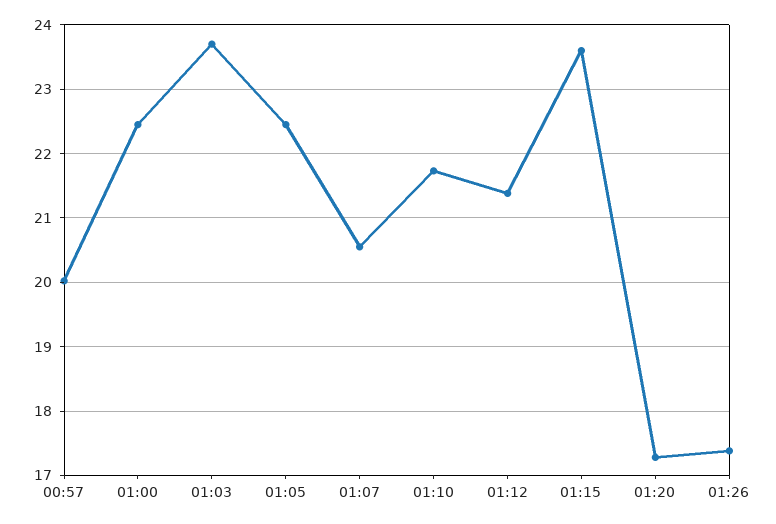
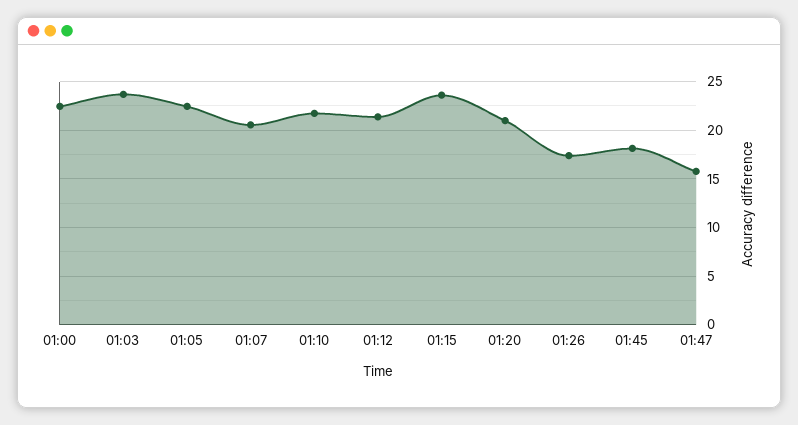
00:57: 20 -> none
01:20: 17.3 -> 21
01:45: none -> 18
01:47: none -> 16

